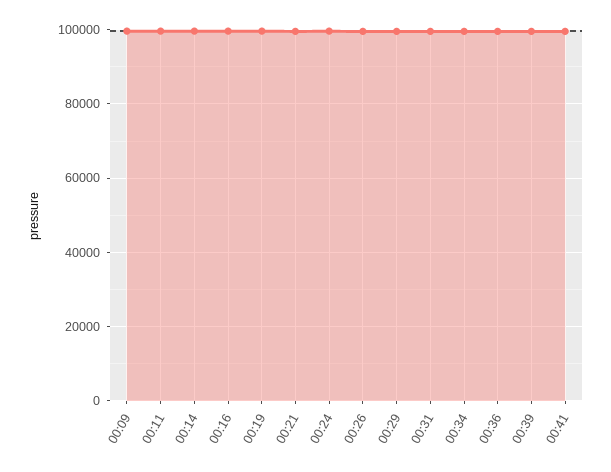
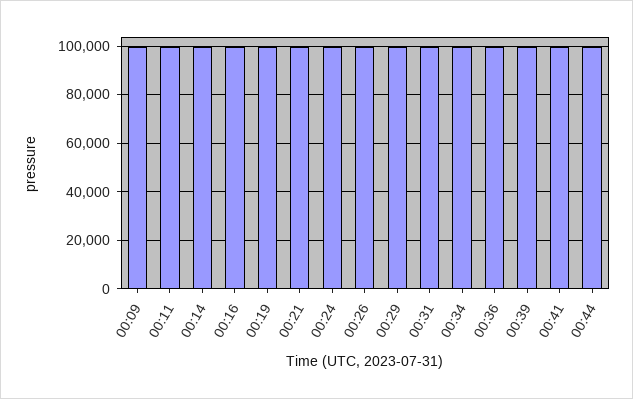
00:44: none -> 100000

